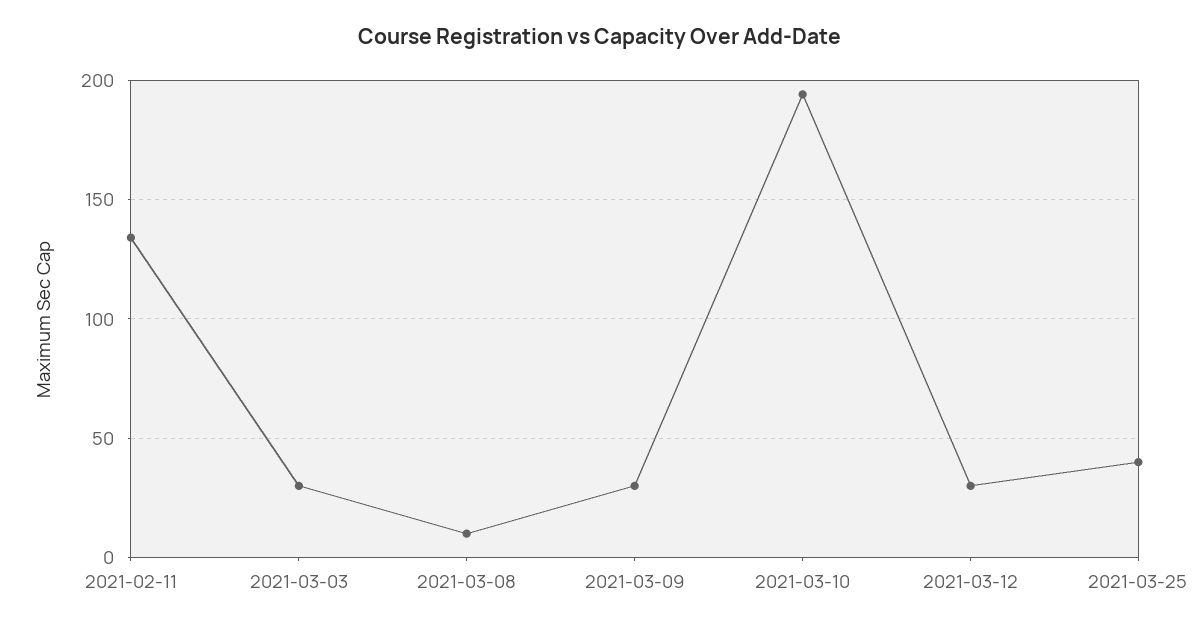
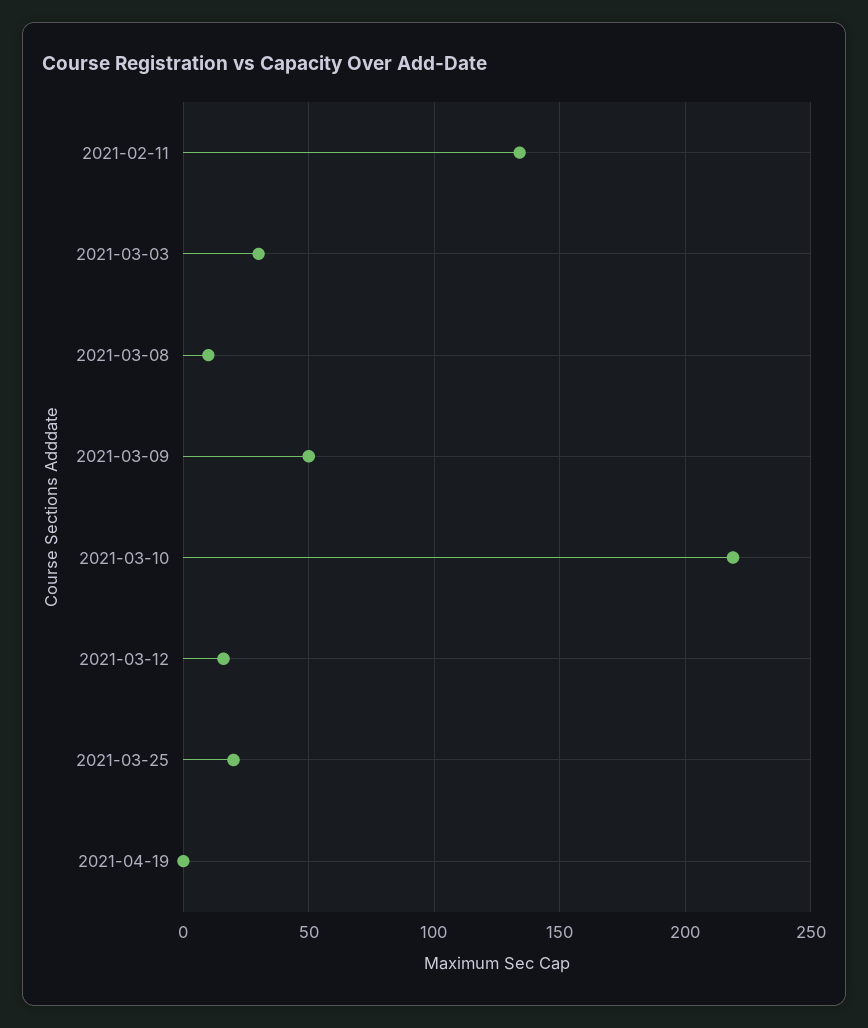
2021-03-09: 30 -> 50
2021-03-10: 195 -> 220
2021-03-12: 30 -> 15
2021-03-25: 40 -> 20
2021-04-19: none -> 0

